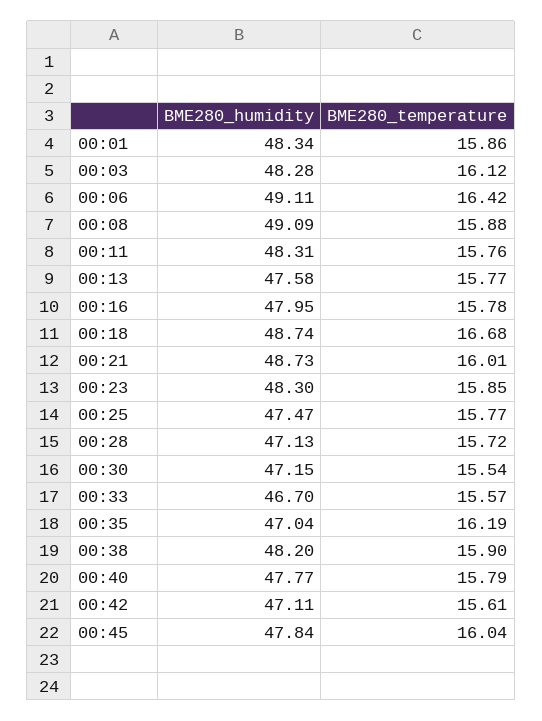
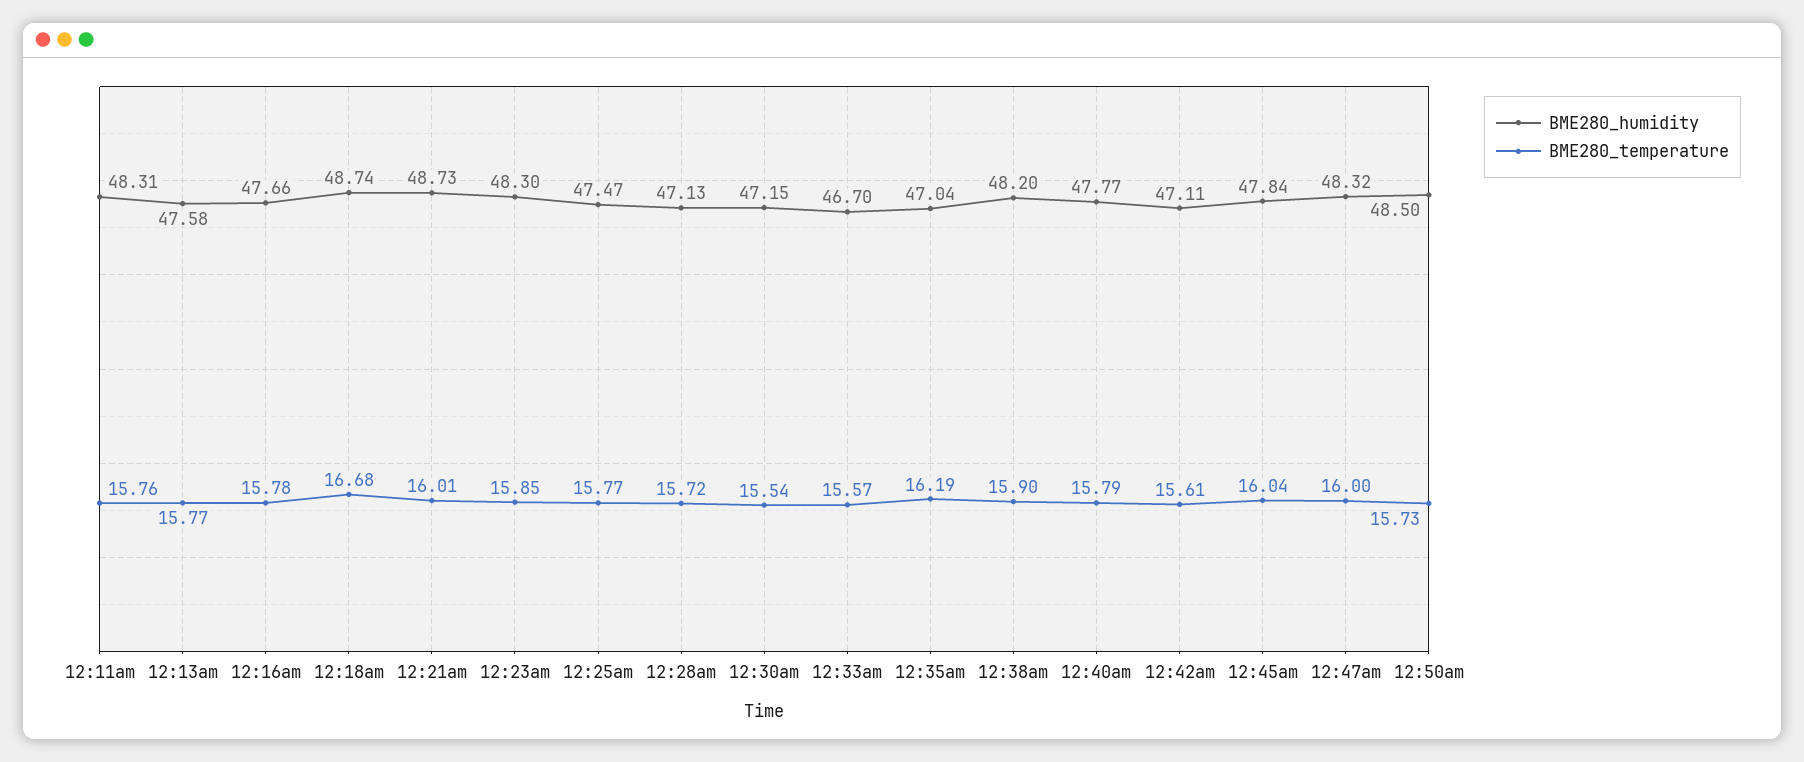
BME280_humidity, 00:01: 48.34 -> none
BME280_temperature, 00:01: 15.86 -> none
BME280_humidity, 00:03: 48.28 -> none
BME280_temperature, 00:03: 16.12 -> none
BME280_humidity, 00:06: 49.11 -> none
BME280_temperature, 00:06: 16.42 -> none
BME280_humidity, 00:08: 49.09 -> none
BME280_temperature, 00:08: 15.88 -> none
BME280_humidity, 00:16: 47.95 -> 47.66
BME280_humidity, 12:47am: none -> 48.32
BME280_temperature, 12:47am: none -> 16
BME280_humidity, 12:50am: none -> 48.5
BME280_temperature, 12:50am: none -> 15.73

